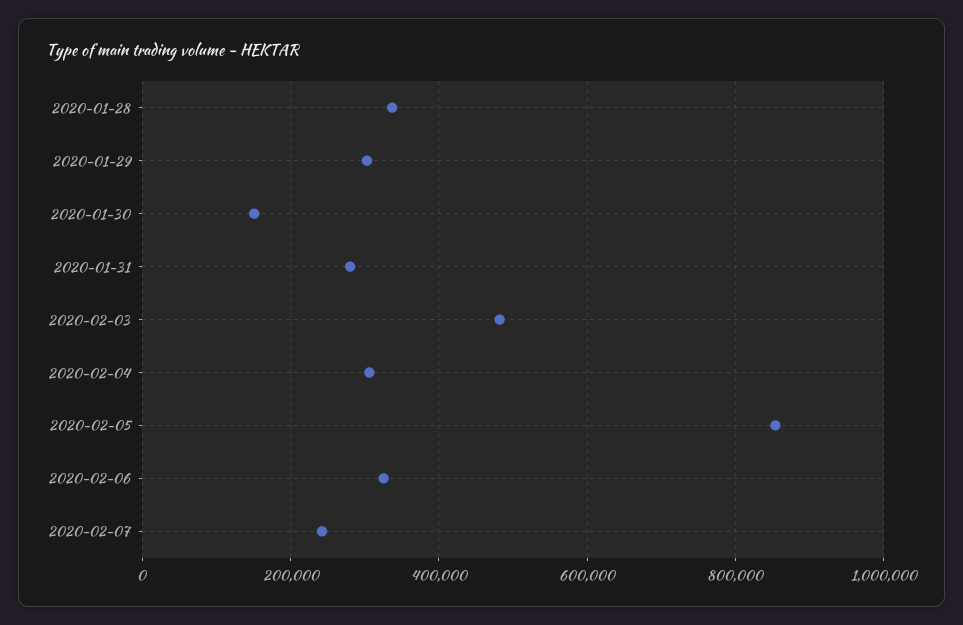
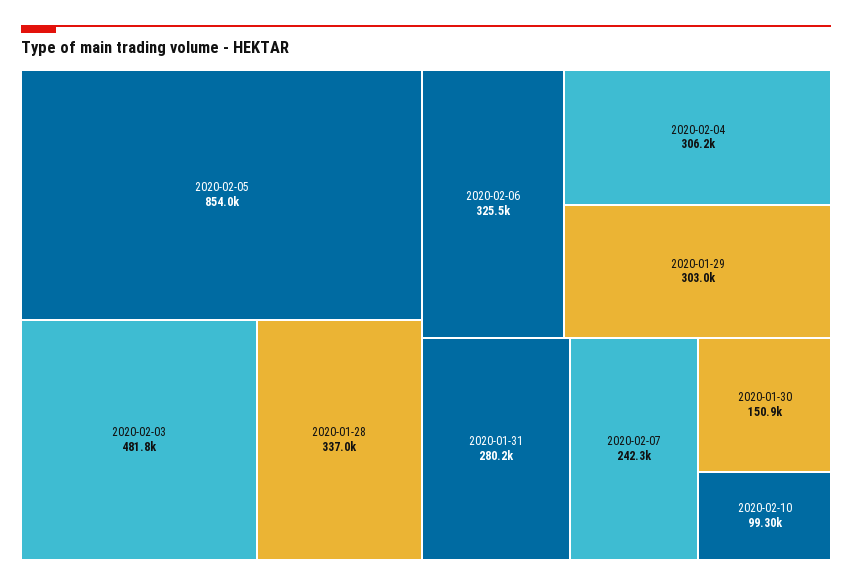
2020-02-10: none -> 99300

